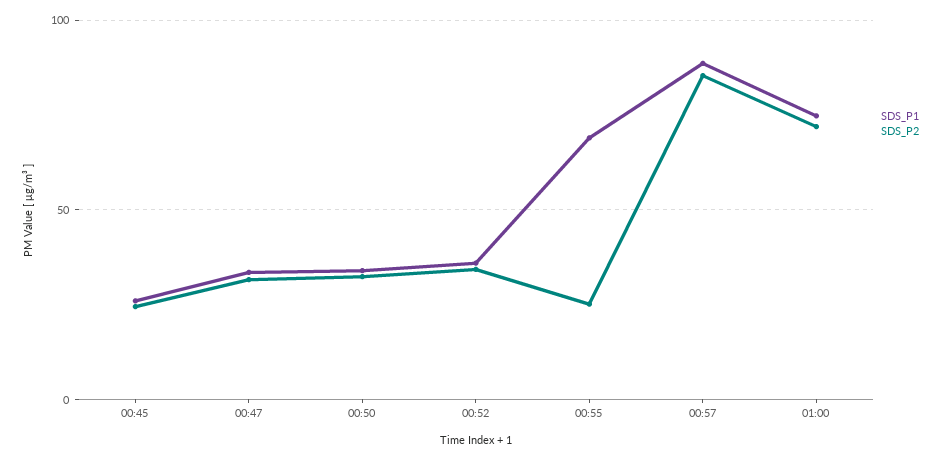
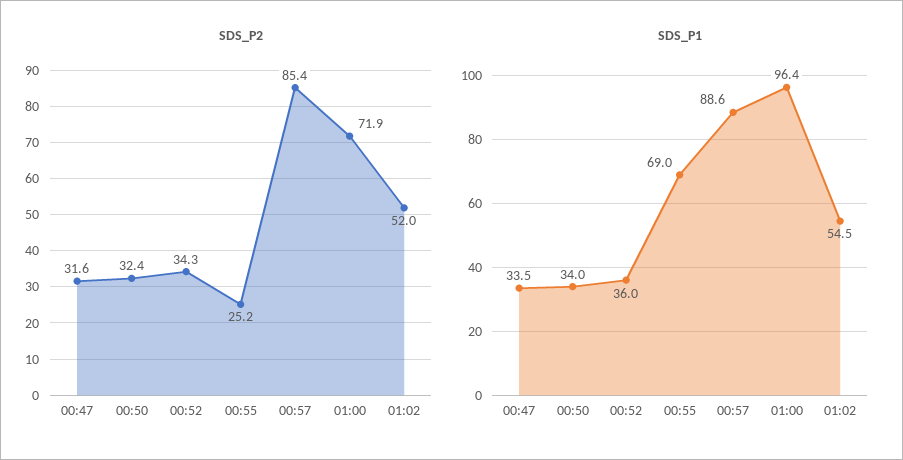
SDS_P1, 00:45: 25 -> none
SDS_P2, 00:45: 25 -> none
SDS_P1, 01:00: 75 -> 96.4
SDS_P2, 01:02: none -> 52
SDS_P1, 01:02: none -> 54.5

